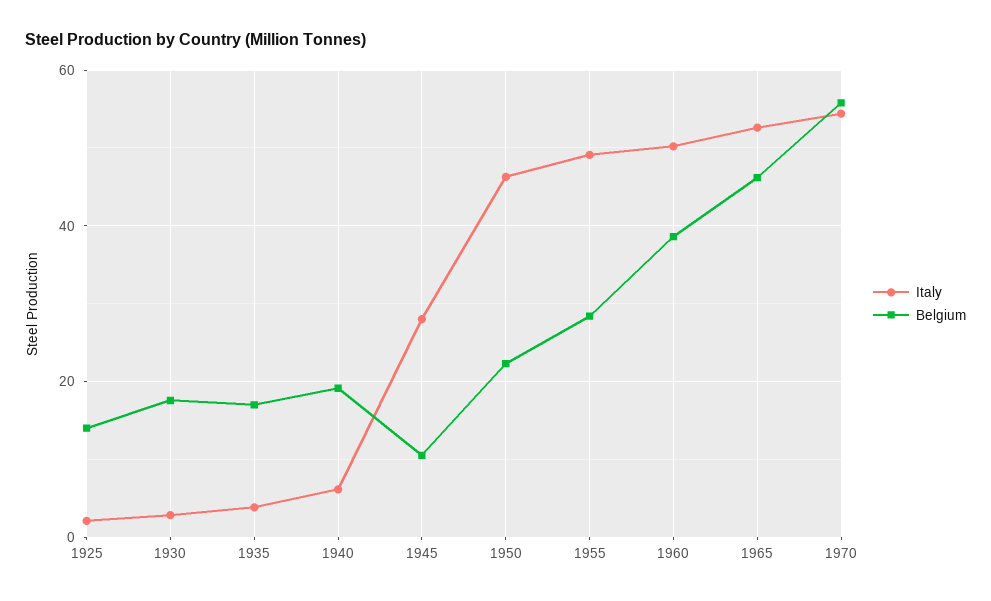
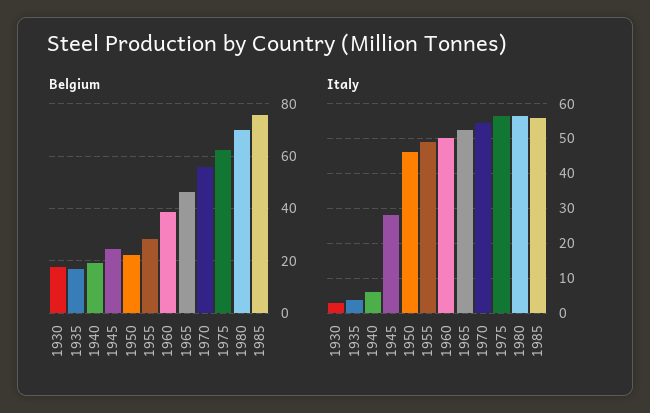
Italy, 1925: 2 -> none
Belgium, 1925: 14 -> none
Belgium, 1945: 10 -> 25
Belgium, 1975: none -> 62.5
Belgium, 1980: none -> 70
Belgium, 1985: none -> 75
Italy, 1975: none -> 56
Italy, 1980: none -> 56
Italy, 1985: none -> 56

